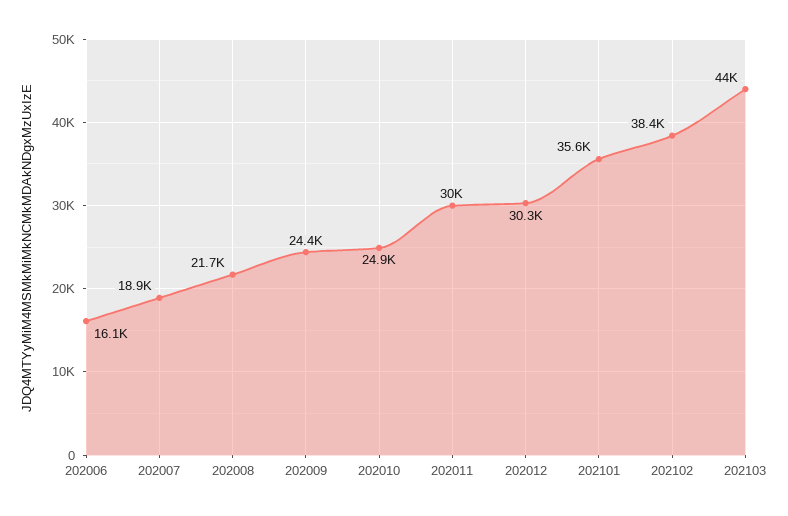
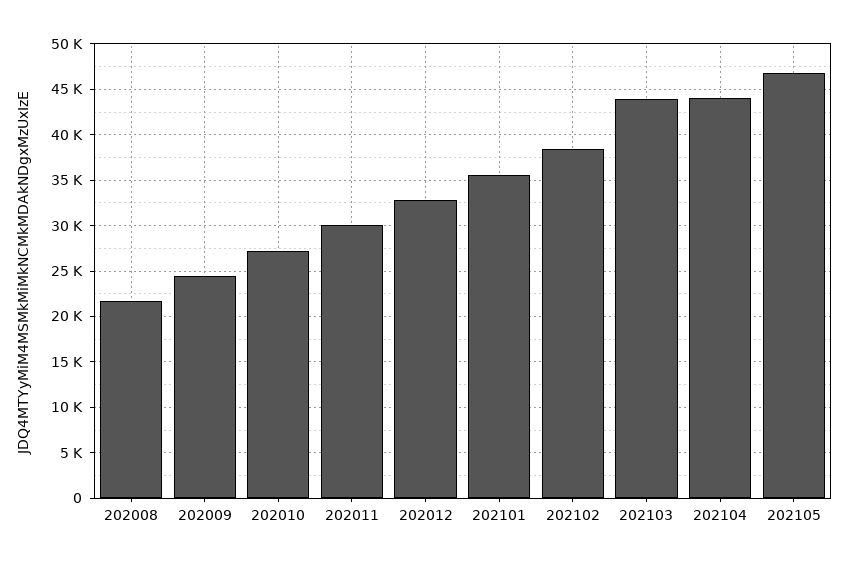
202006: 16100 -> none
202007: 18900 -> none
202010: 24900 -> 27000
202012: 30300 -> 33000
202104: none -> 44000
202105: none -> 47000

